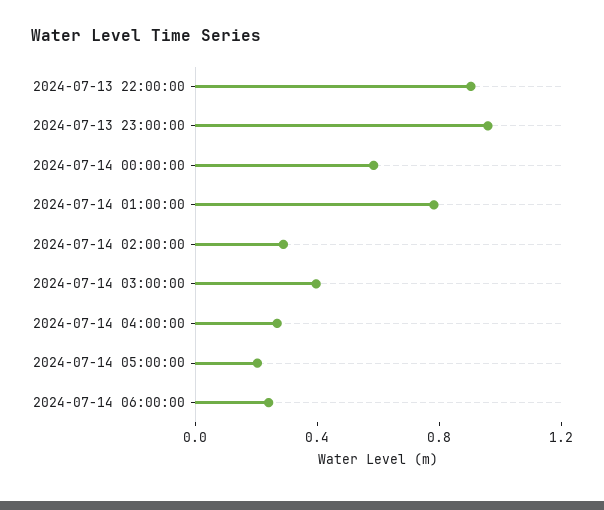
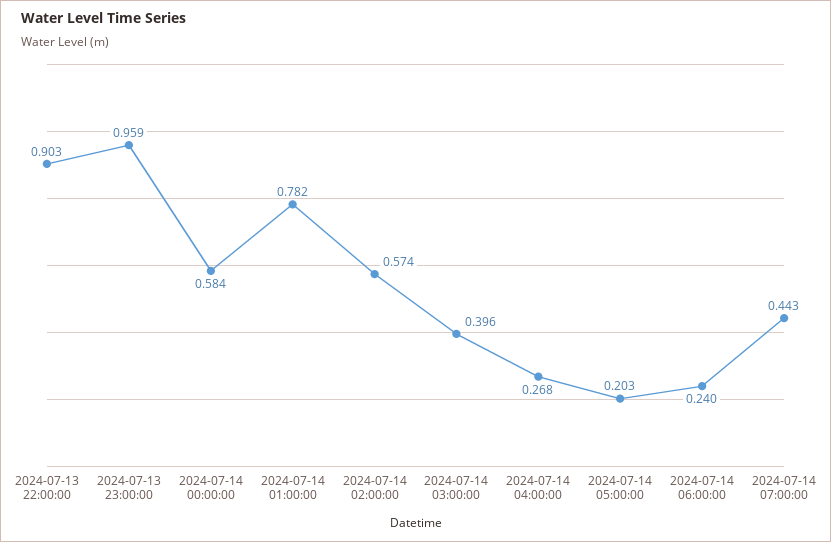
2024-07-14 02:00:00: 0.3 -> 0.574
2024-07-14 07:00:00: none -> 0.443

